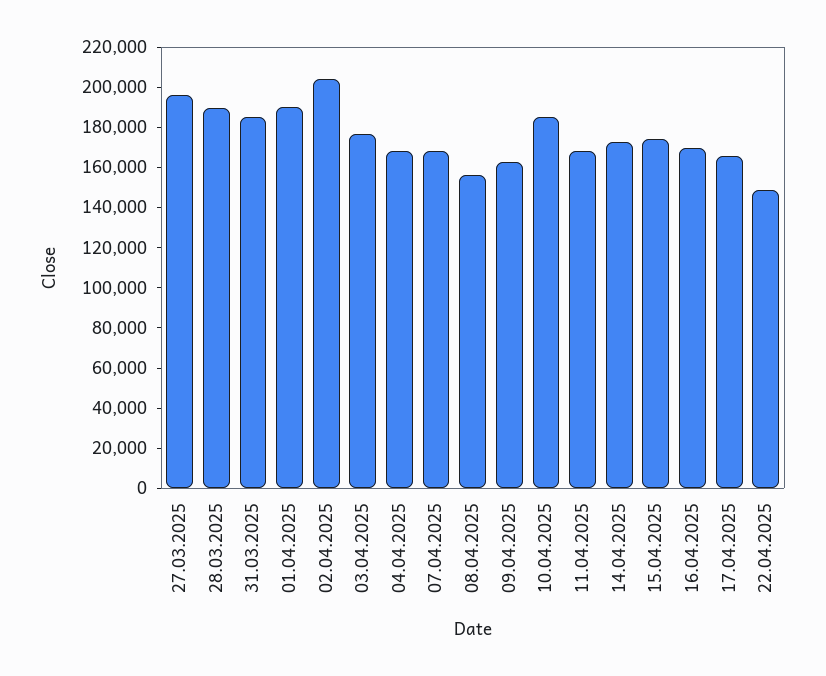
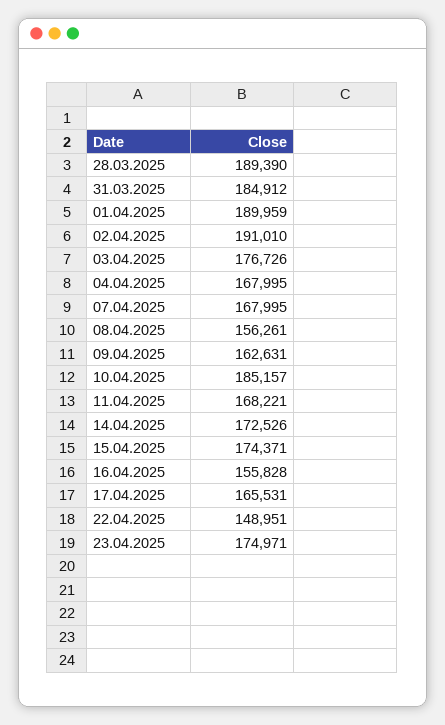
27.03.2025: 195000 -> none
02.04.2025: 205000 -> 191010
16.04.2025: 170000 -> 155828
23.04.2025: none -> 174971

